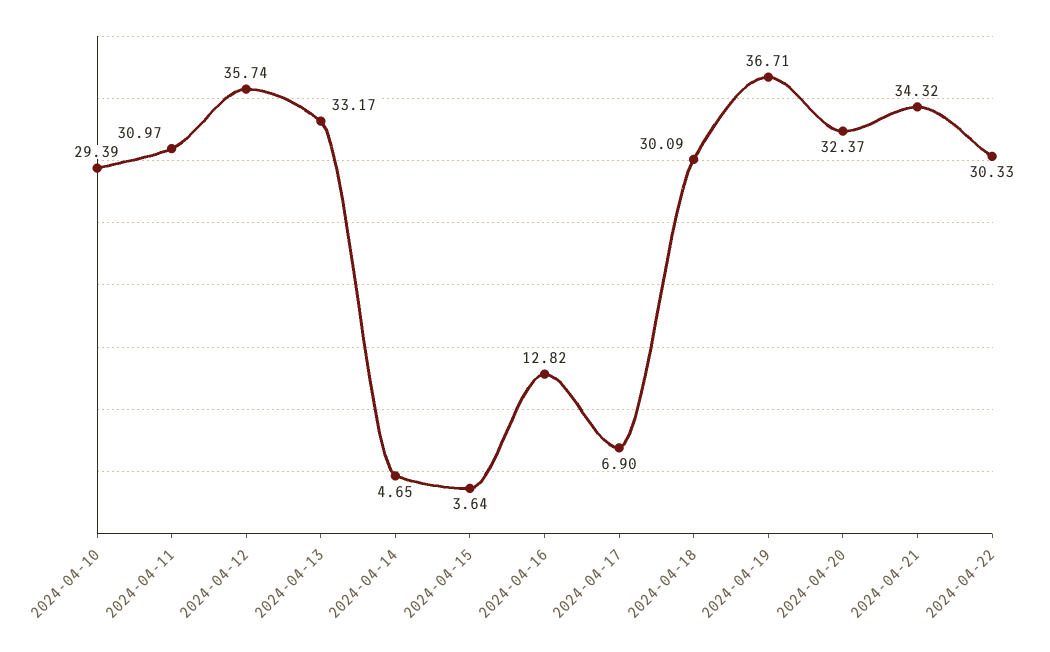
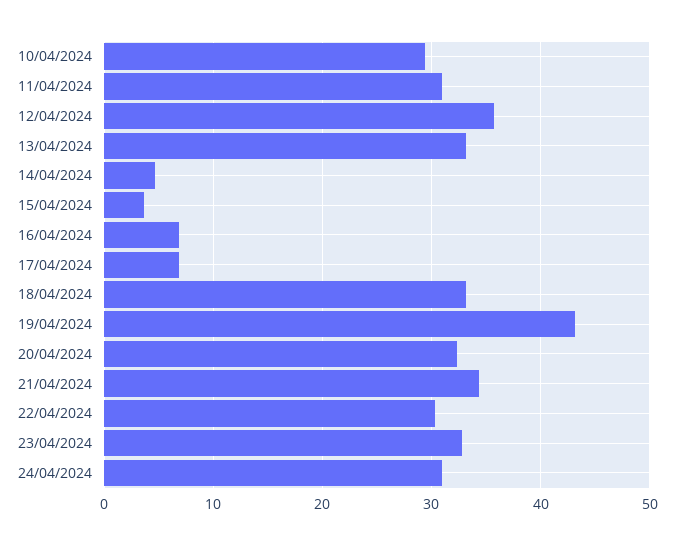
2024-04-16: 12.82 -> 7
2024-04-18: 30.09 -> 33
2024-04-19: 36.71 -> 43
23/04/2024: none -> 33
24/04/2024: none -> 31

